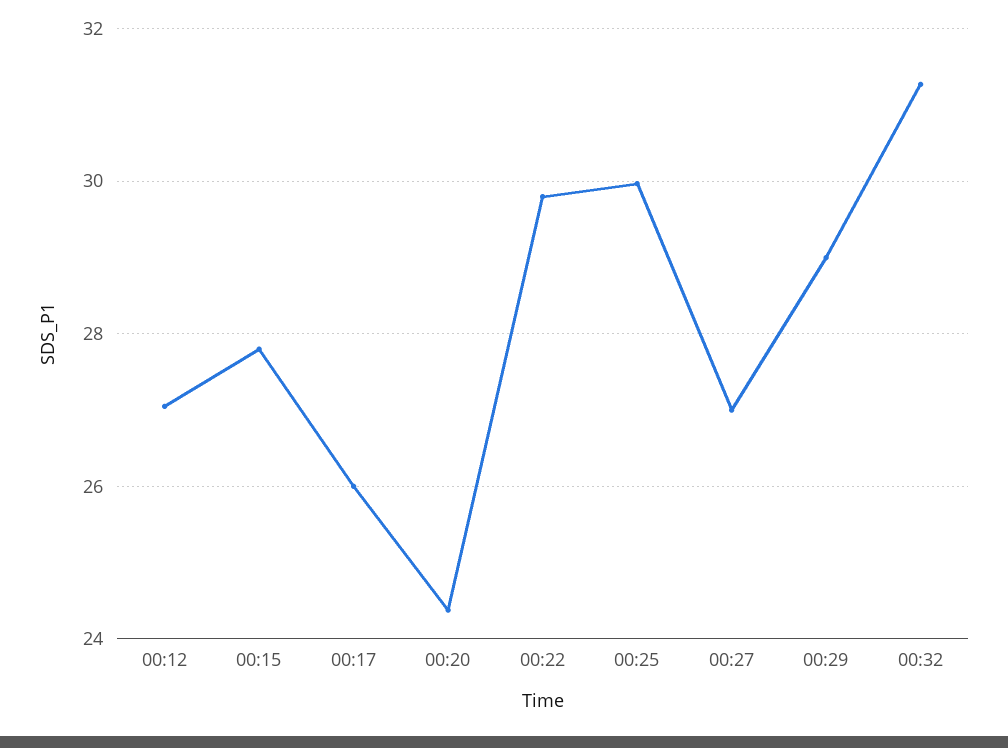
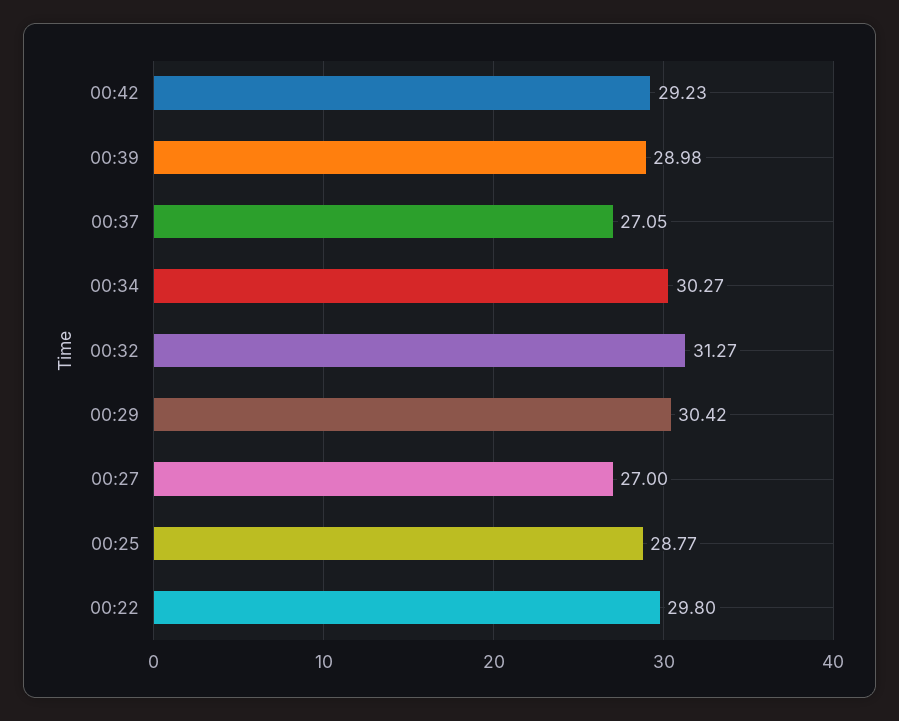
00:12: 27 -> none
00:15: 27.8 -> none
00:17: 26 -> none
00:20: 24.4 -> none
00:25: 30 -> 28.77
00:29: 29 -> 30.42
00:42: none -> 29.23
00:39: none -> 28.98
00:37: none -> 27.05
00:34: none -> 30.27

